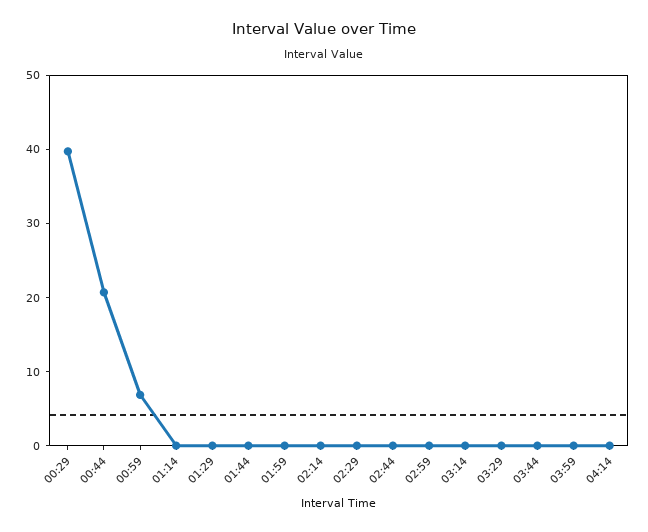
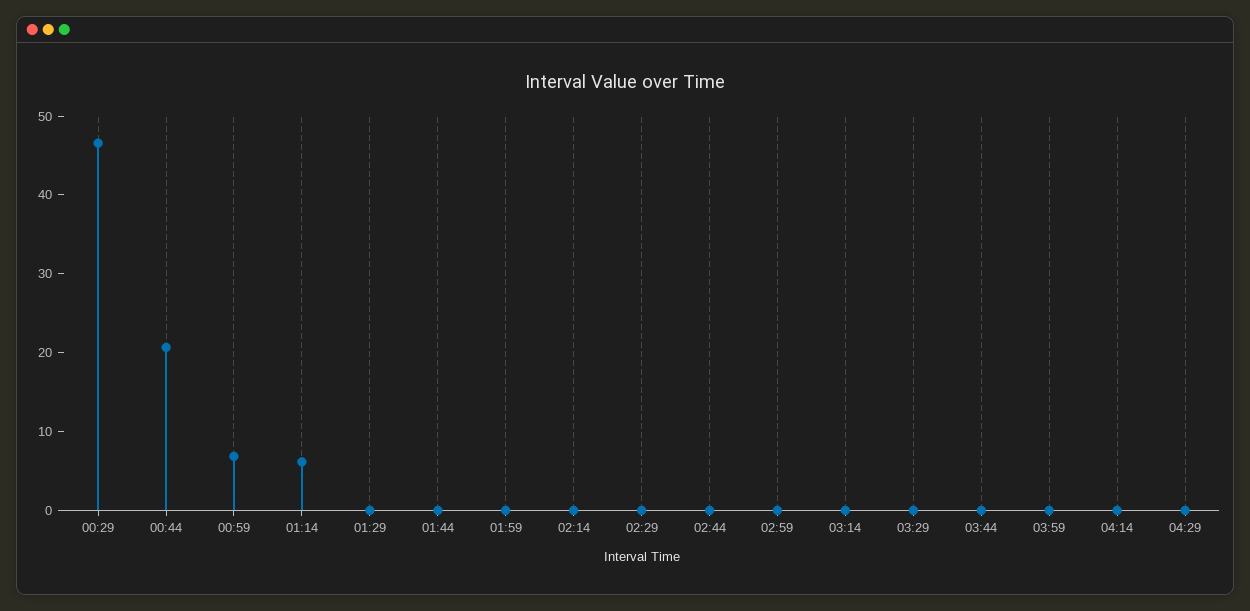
00:29: 40 -> 46
01:14: 0 -> 6
04:29: none -> 0

